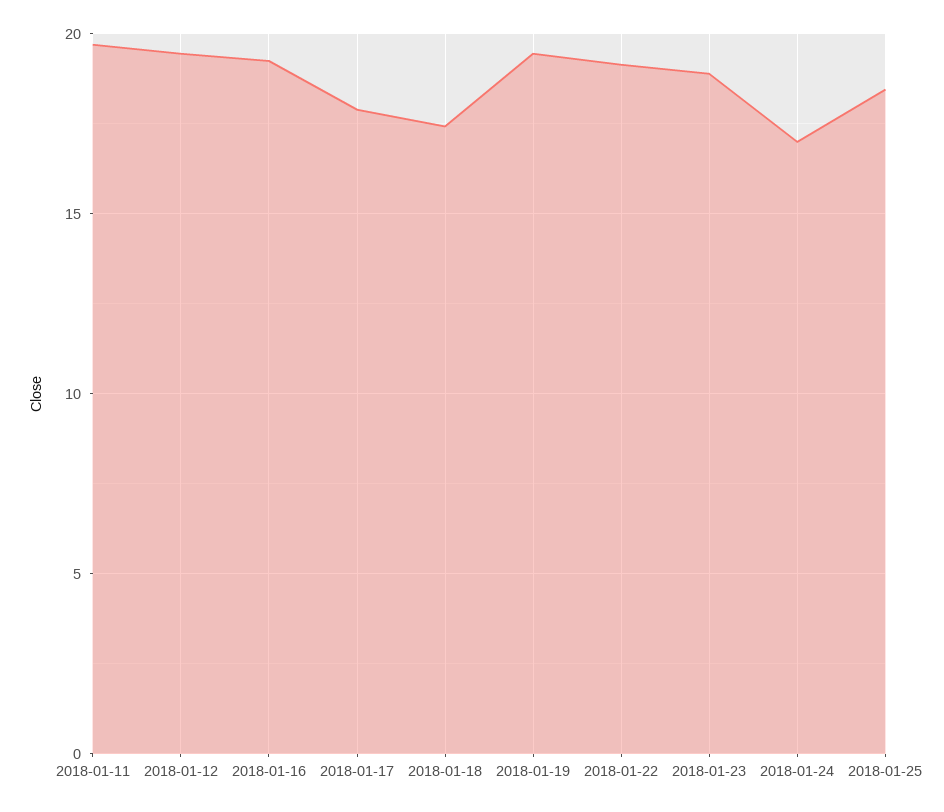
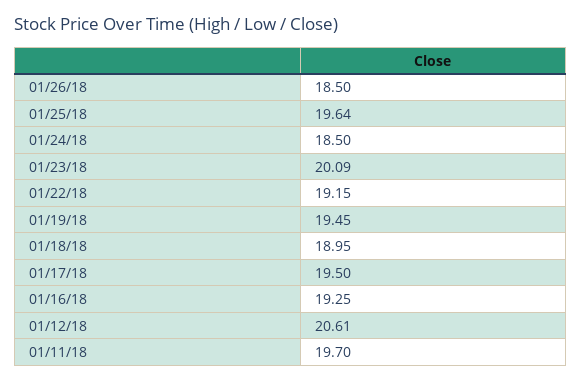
2018-01-12: 19.5 -> 20.61
2018-01-17: 18 -> 19.5
2018-01-18: 17.5 -> 18.95
2018-01-23: 19 -> 20.09
2018-01-24: 17 -> 18.5
2018-01-25: 18.5 -> 19.64
01/26/18: none -> 18.5

